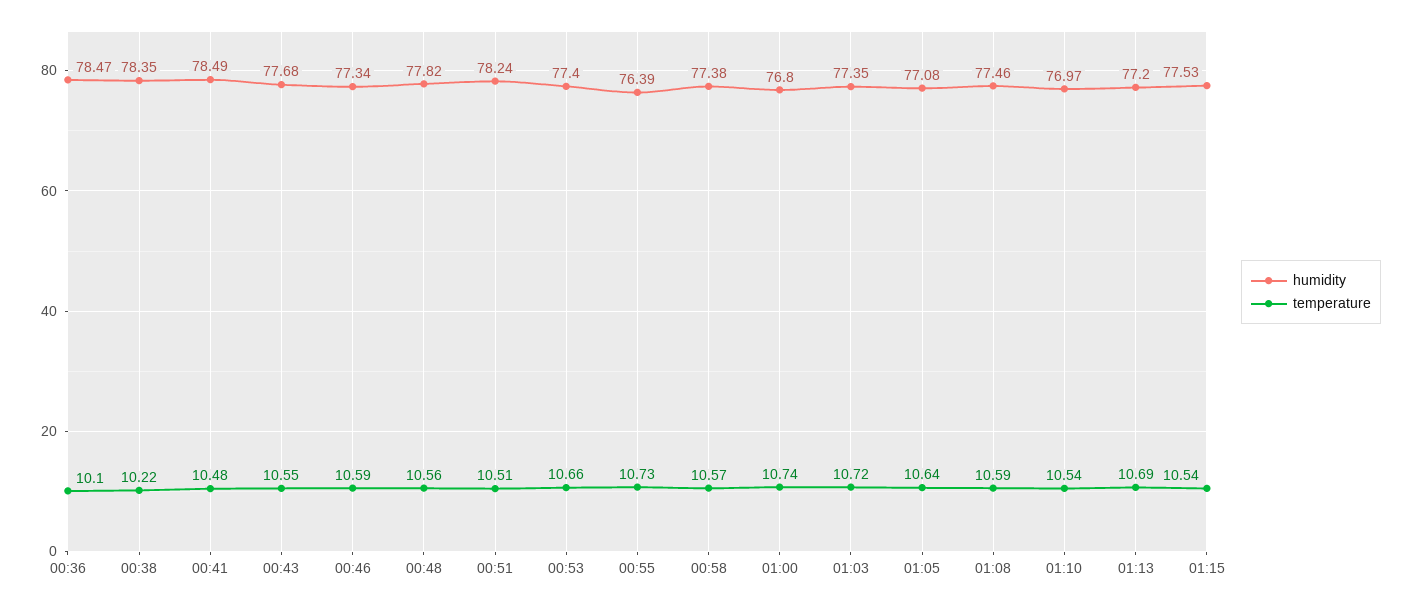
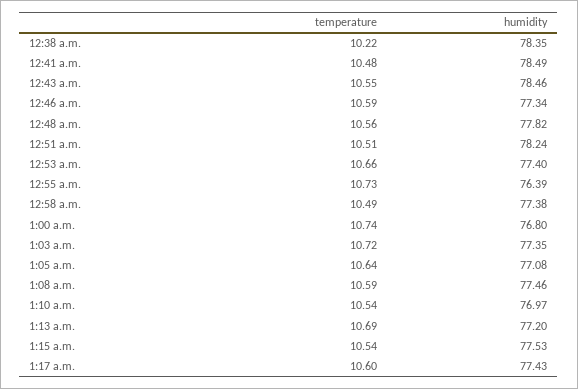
humidity, 00:36: 78.47 -> none
temperature, 00:36: 10.1 -> none
humidity, 00:43: 77.68 -> 78.46
temperature, 00:58: 10.57 -> 10.49
temperature, 1:17 a.m.: none -> 10.6
humidity, 1:17 a.m.: none -> 77.43

